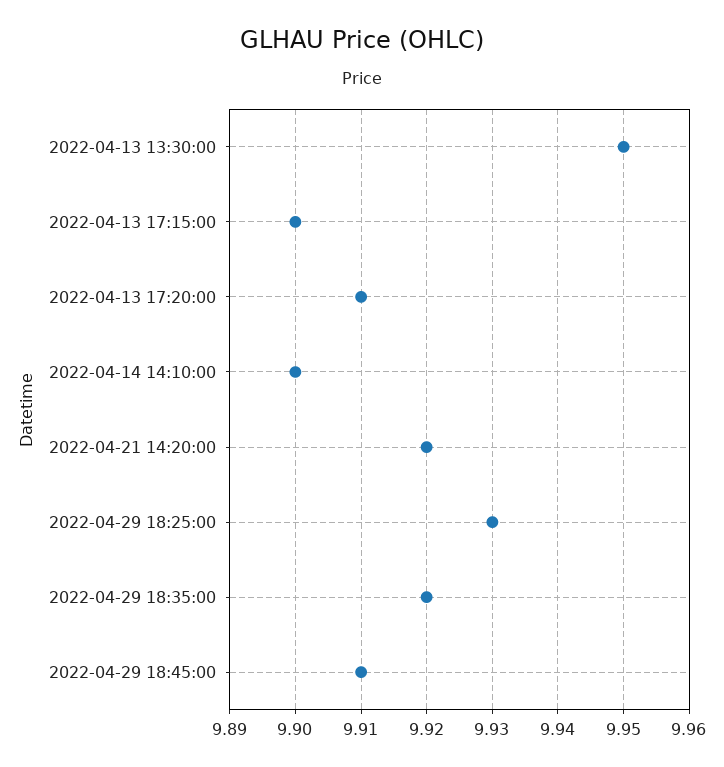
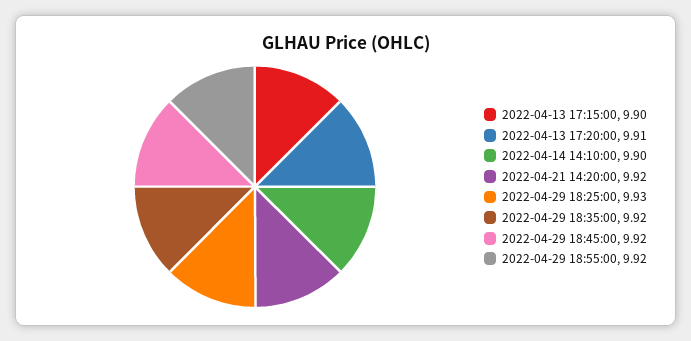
2022-04-13 13:30:00: 9.95 -> none
2022-04-29 18:45:00: 9.91 -> 9.92
2022-04-29 18:55:00: none -> 9.92

